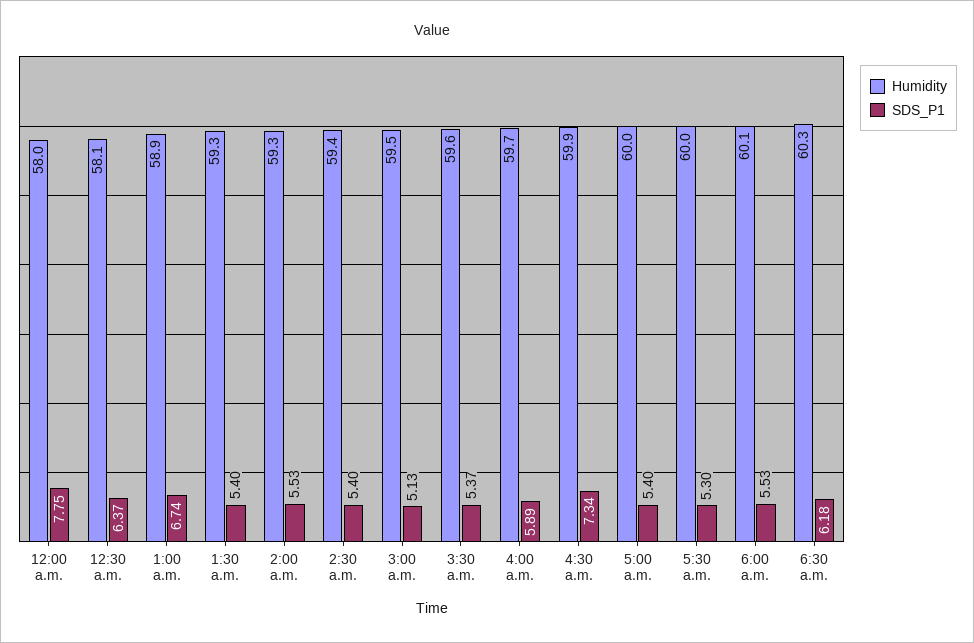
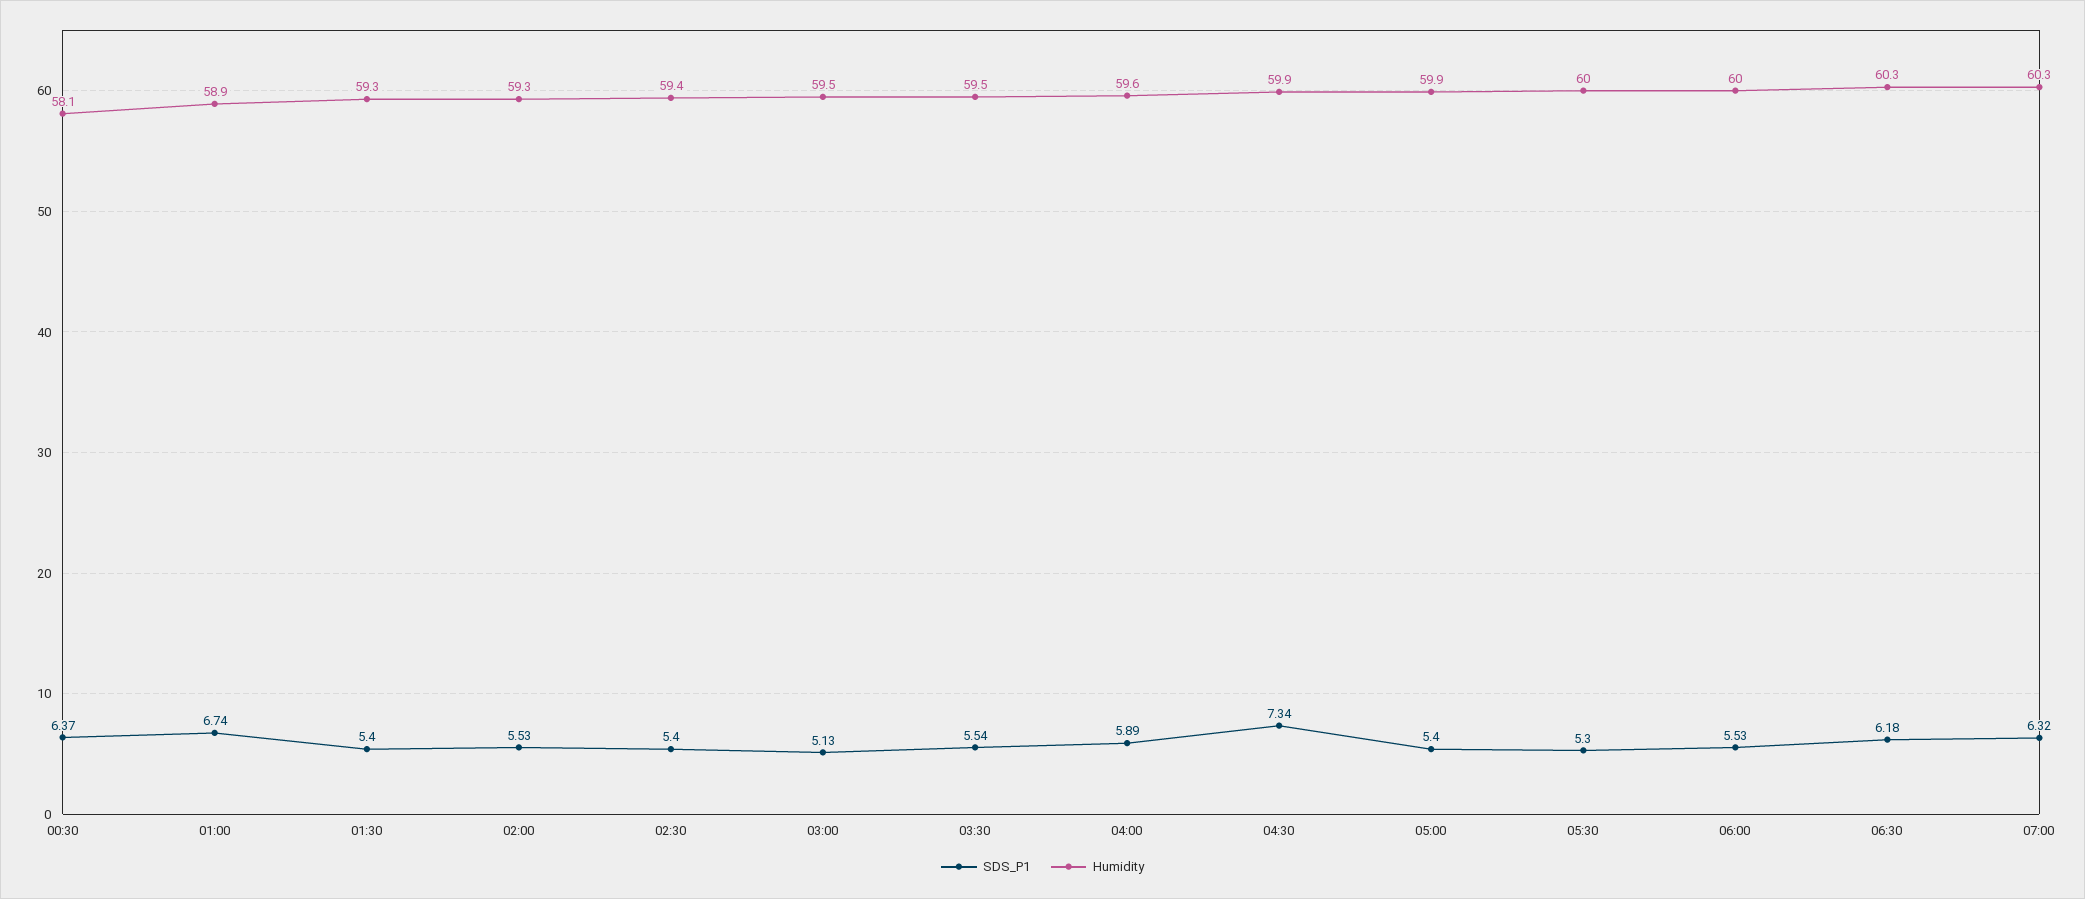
Humidity, 12:00 a.m.: 58 -> none
SDS_P1, 12:00 a.m.: 7.75 -> none
Humidity, 3:30 a.m.: 59.6 -> 59.5
SDS_P1, 3:30 a.m.: 5.37 -> 5.54
Humidity, 4:00 a.m.: 59.7 -> 59.6
Humidity, 5:00 a.m.: 60 -> 59.9
Humidity, 6:00 a.m.: 60.1 -> 60
SDS_P1, 07:00: none -> 6.32
Humidity, 07:00: none -> 60.3

